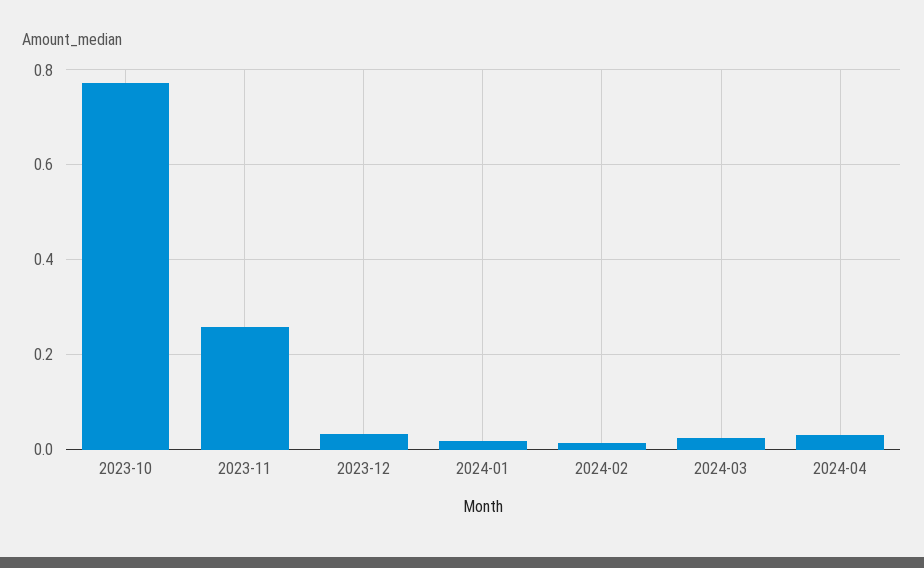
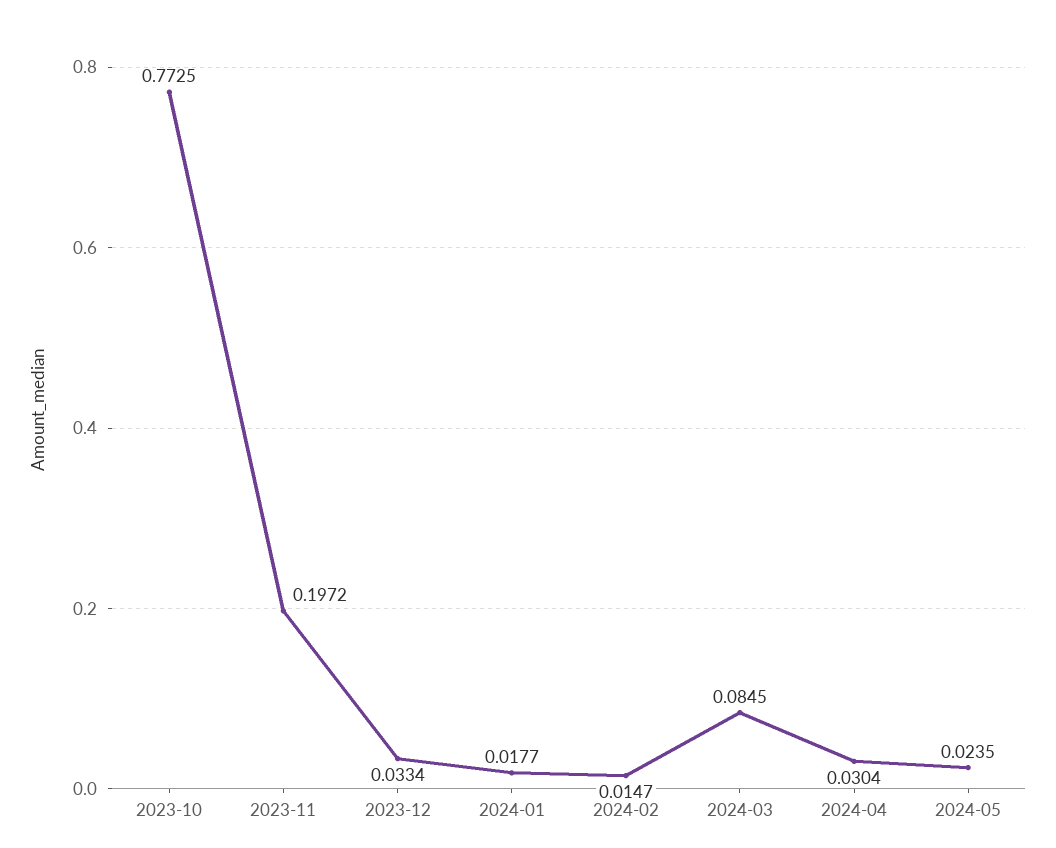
2023-11: 0.26 -> 0.1972
2024-03: 0.02 -> 0.0845
2024-05: none -> 0.0235

